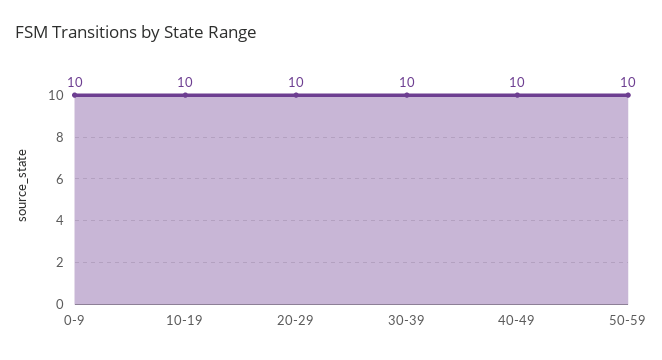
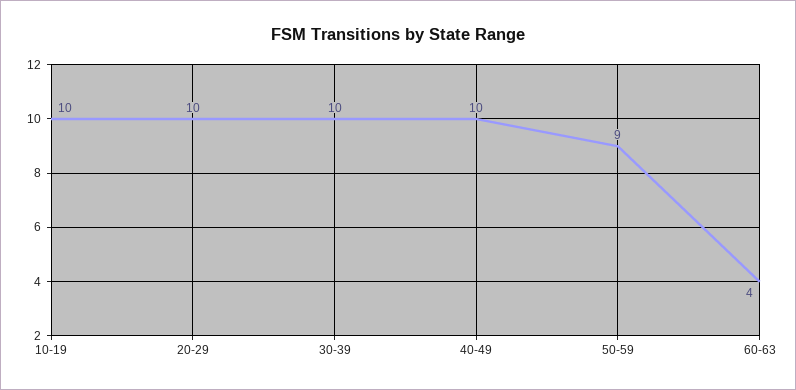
0-9: 10 -> none
50-59: 10 -> 9
60-63: none -> 4

